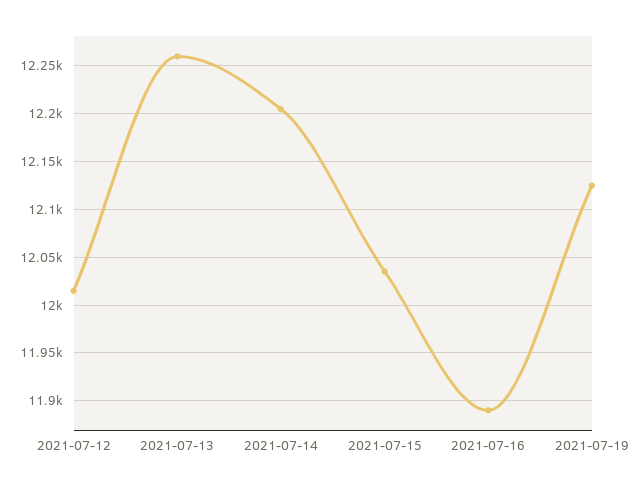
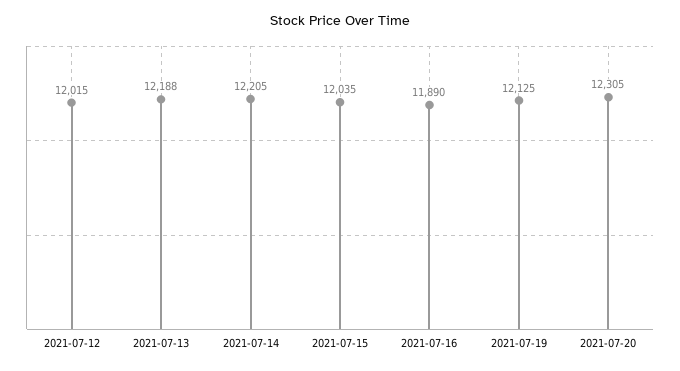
2021-07-13: 12260 -> 12188
2021-07-20: none -> 12305

